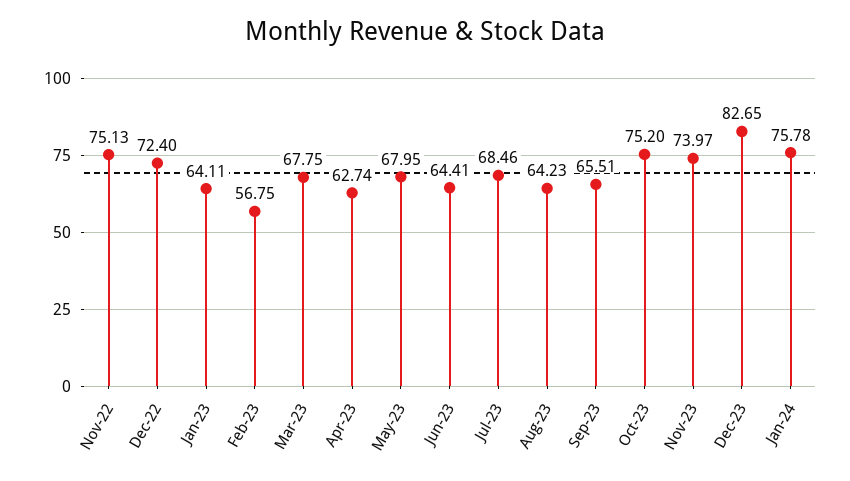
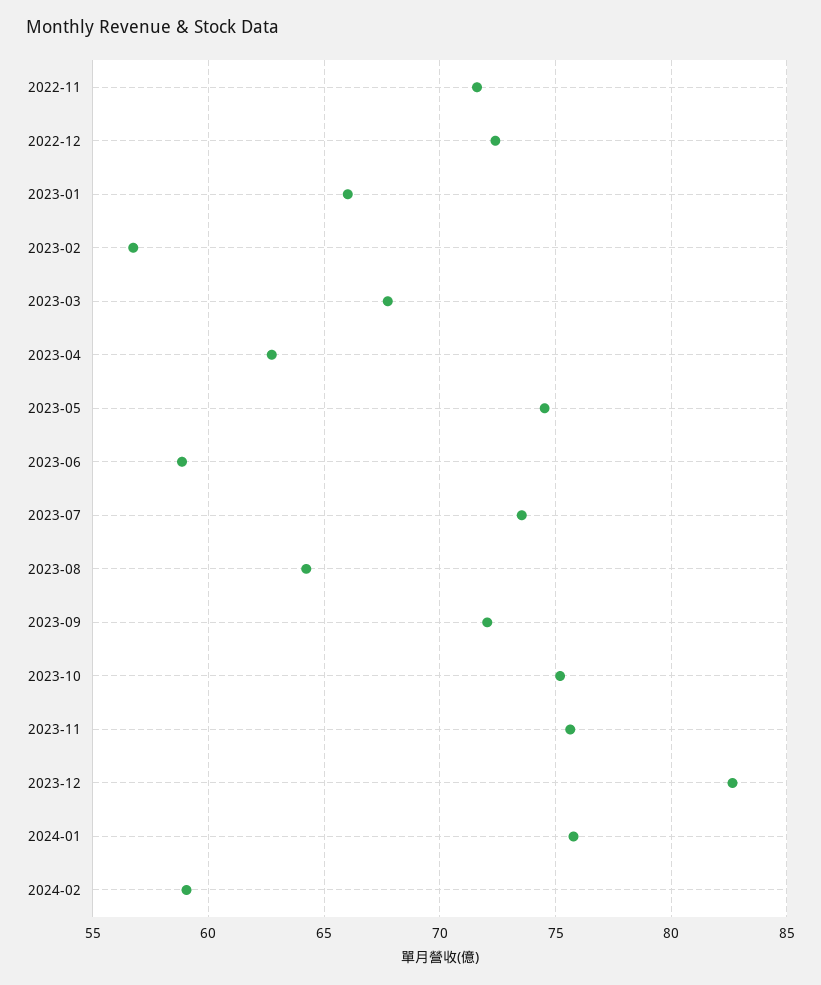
Nov-22: 75.13 -> 71.5
Jan-23: 64.11 -> 66
May-23: 67.95 -> 74.5
Jun-23: 64.41 -> 59
Jul-23: 68.46 -> 73.5
Sep-23: 65.51 -> 72
Nov-23: 73.97 -> 75.5
2024-02: none -> 59

